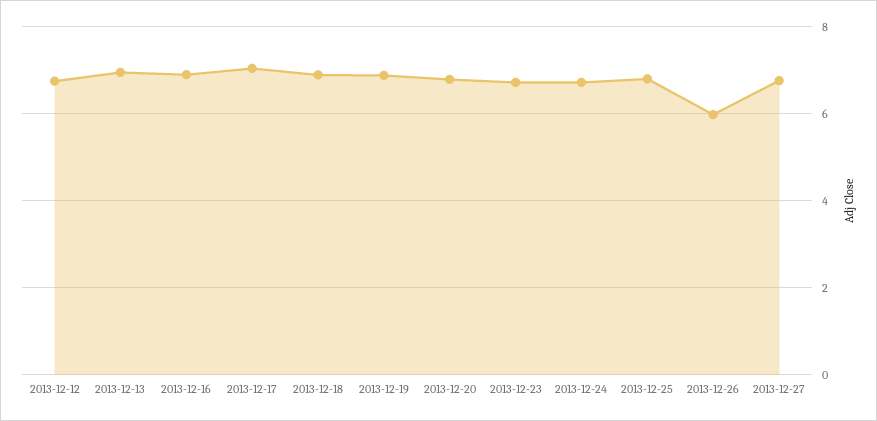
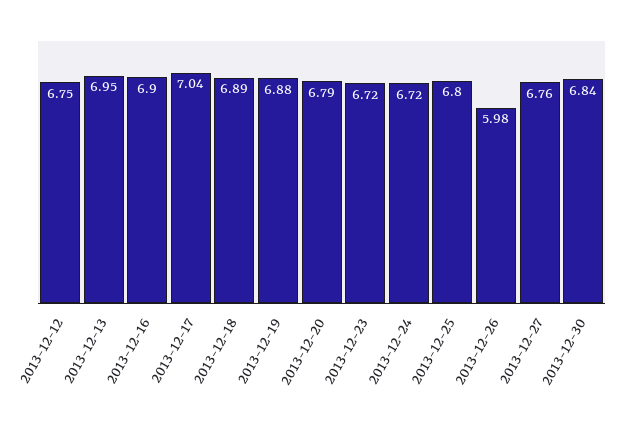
2013-12-30: none -> 6.84

